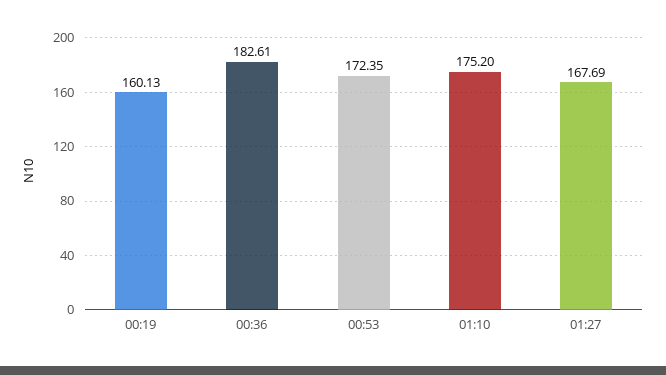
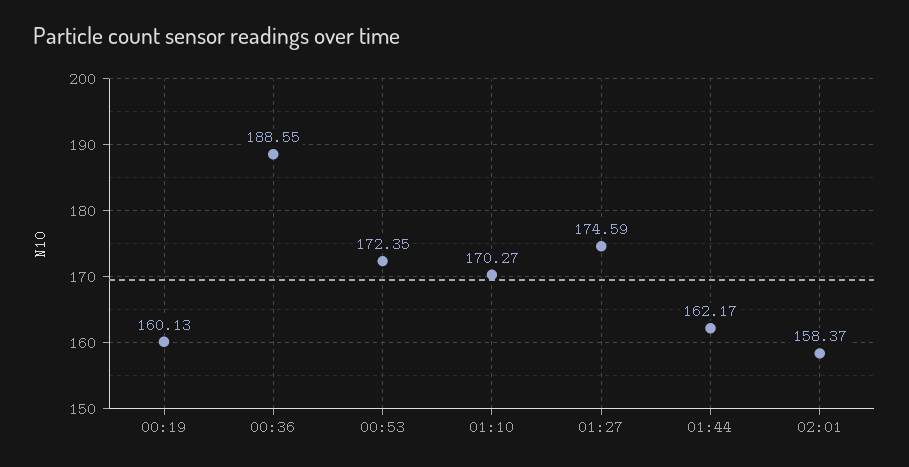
00:36: 182.61 -> 188.55
01:10: 175.2 -> 170.27
01:27: 167.69 -> 174.59
01:44: none -> 162.17
02:01: none -> 158.37

